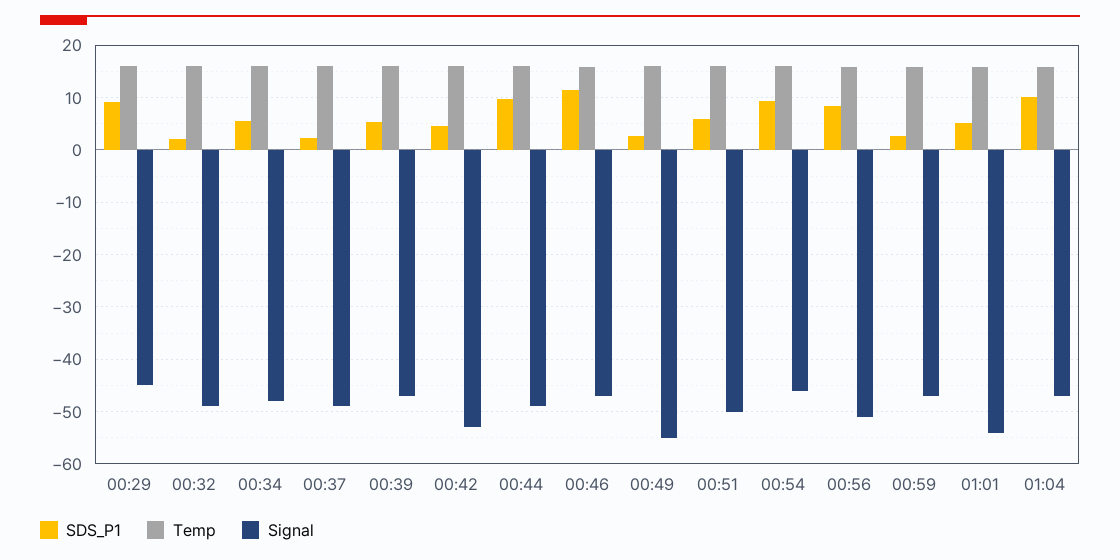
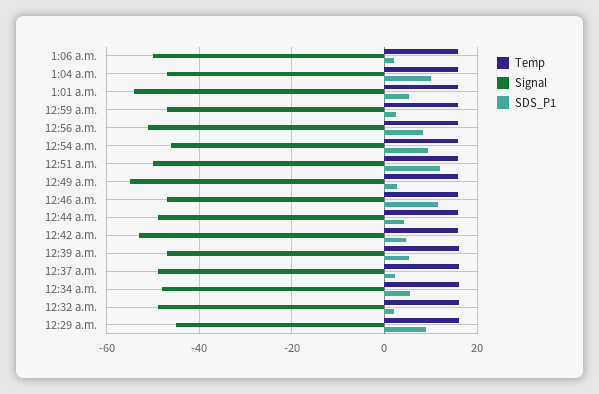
SDS_P1, 00:44: 10 -> 4
SDS_P1, 00:51: 6 -> 12
Temp, 1:06 a.m.: none -> 16
Signal, 1:06 a.m.: none -> -50
SDS_P1, 1:06 a.m.: none -> 2

